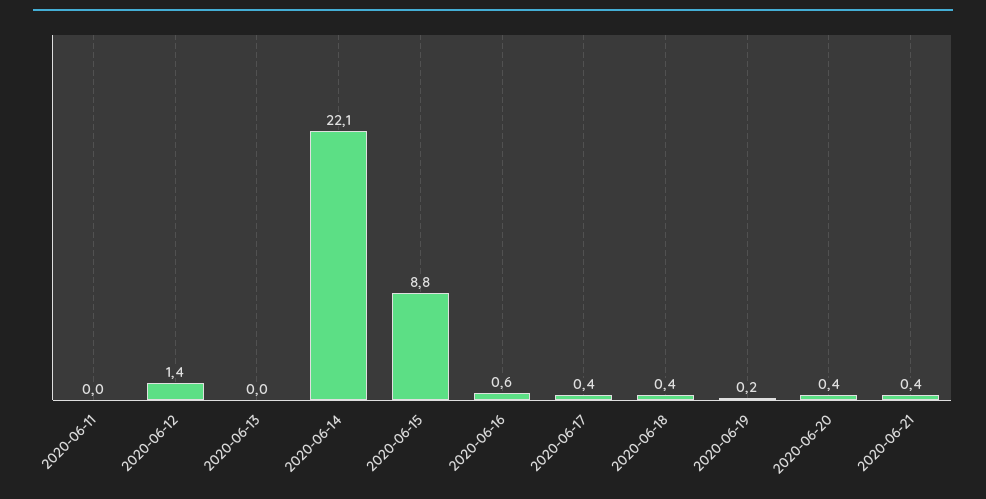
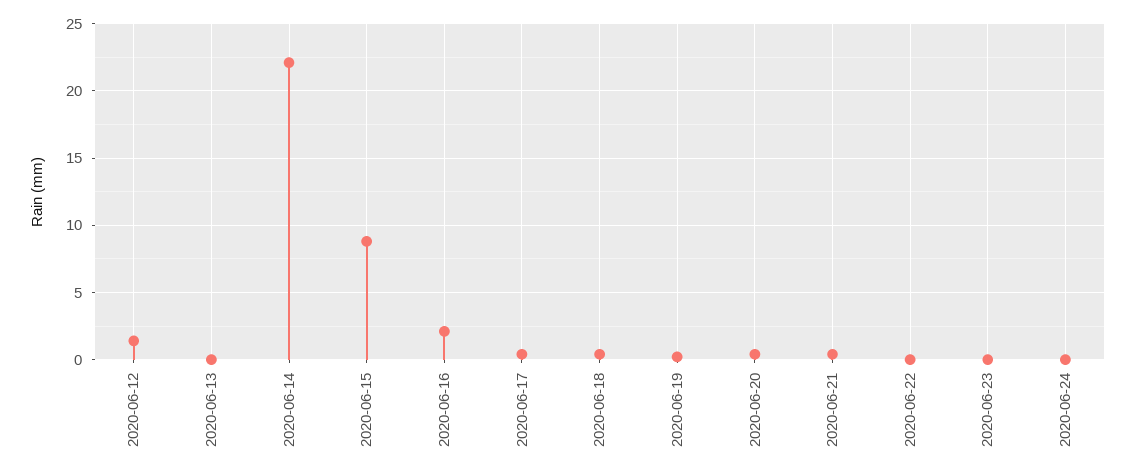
2020-06-11: 0 -> none
2020-06-16: 0.6 -> 2
2020-06-22: none -> 0
2020-06-23: none -> 0
2020-06-24: none -> 0

